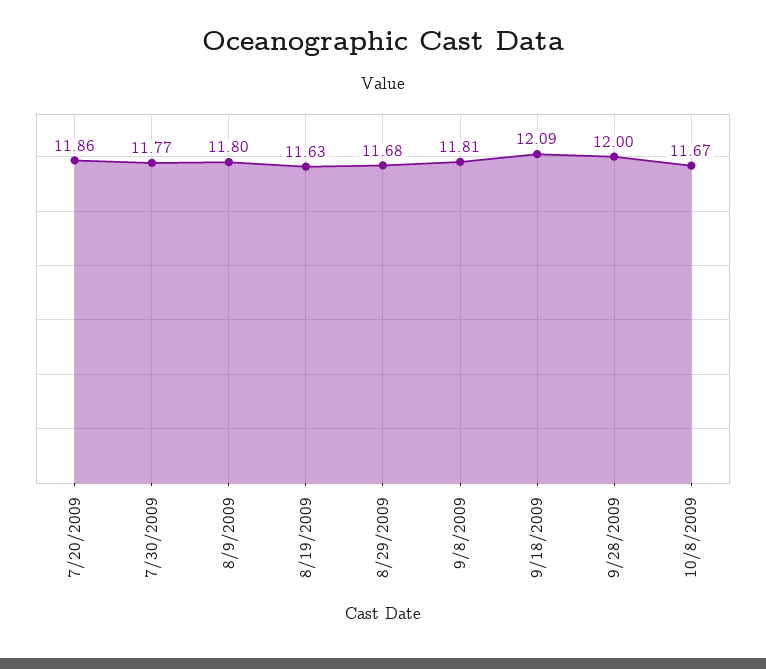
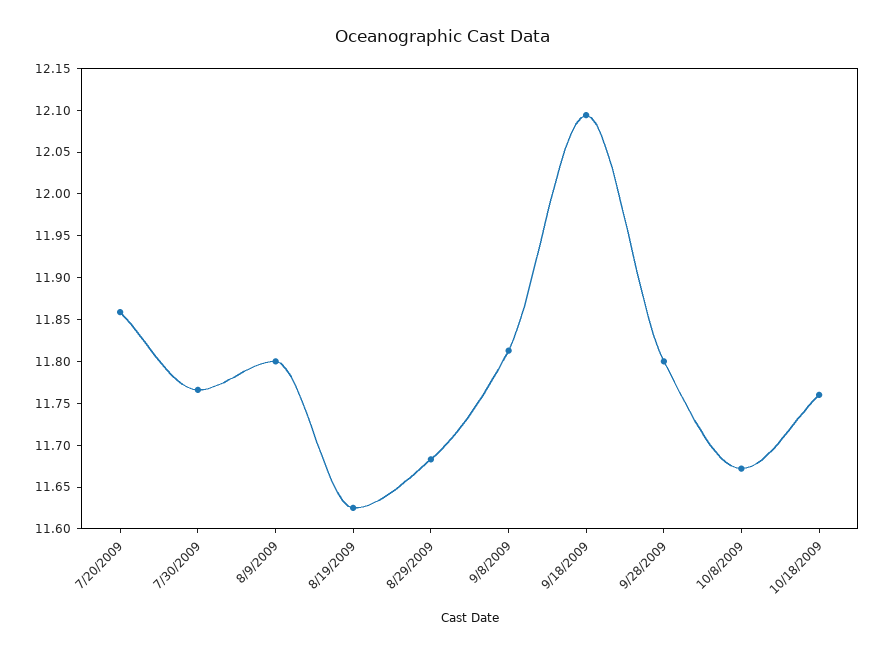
9/28/2009: 12 -> 11.8
10/18/2009: none -> 11.76

